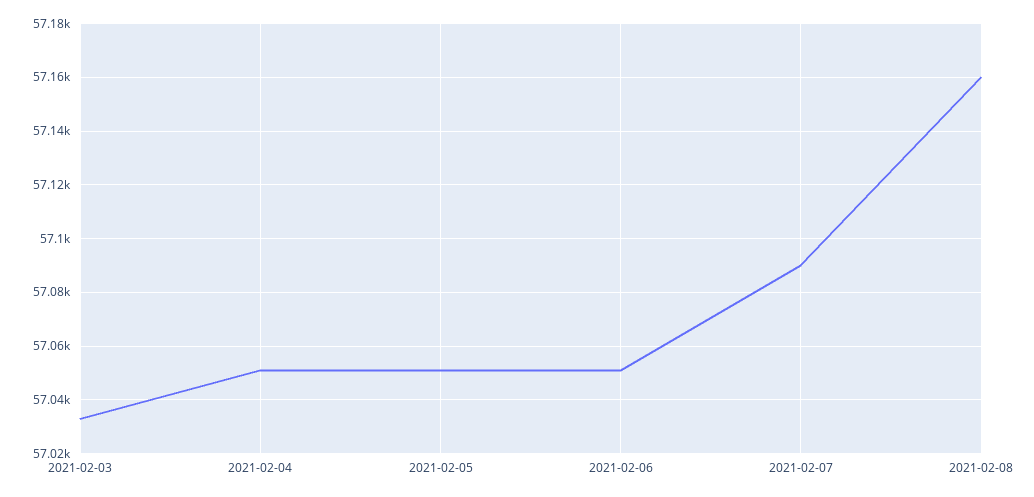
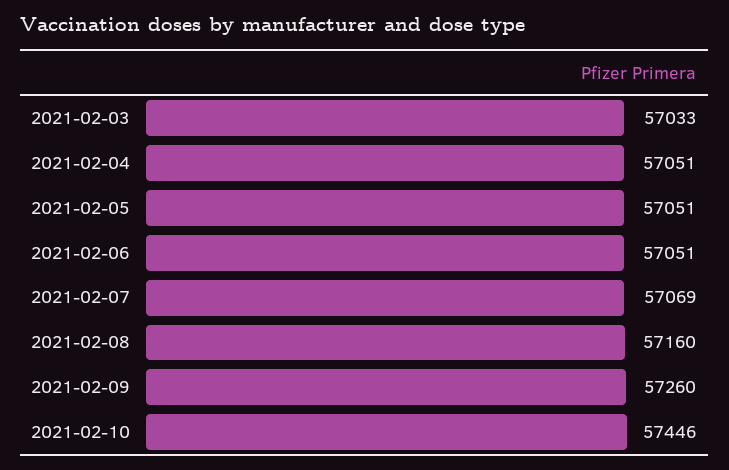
2021-02-07: 57090 -> 57069
2021-02-09: none -> 57260
2021-02-10: none -> 57446

